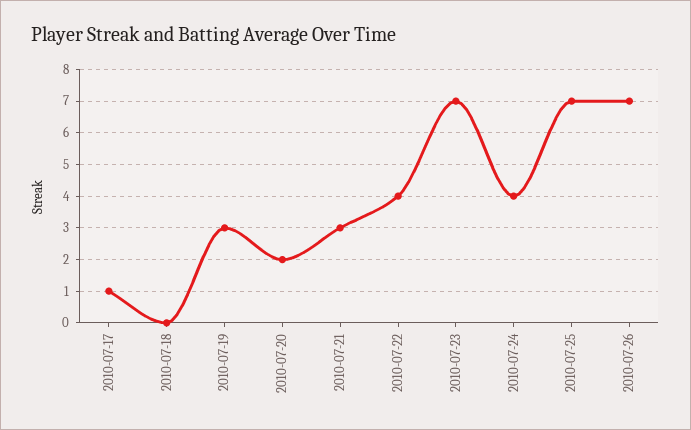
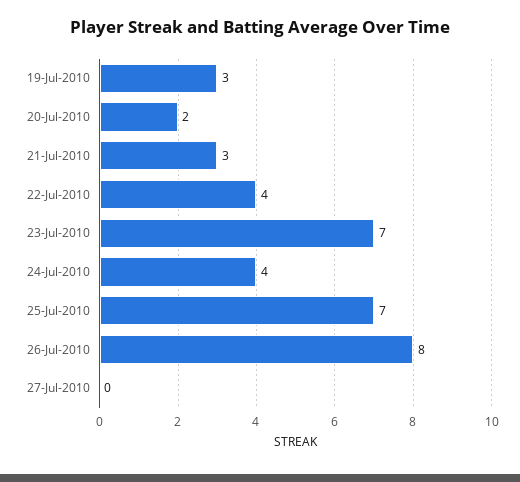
2010-07-17: 1 -> none
2010-07-18: 0 -> none
2010-07-26: 7 -> 8
27-Jul-2010: none -> 0

